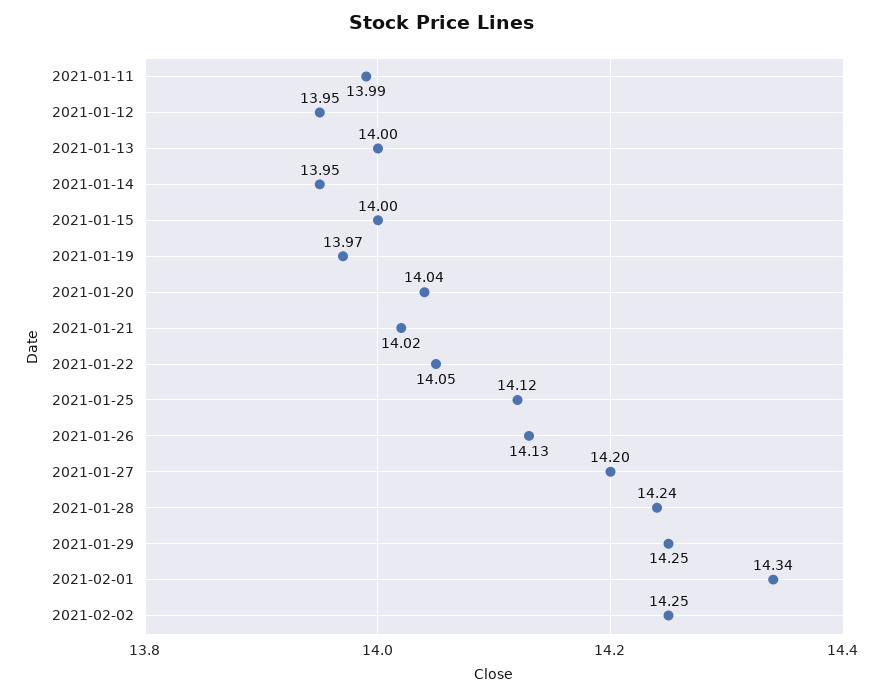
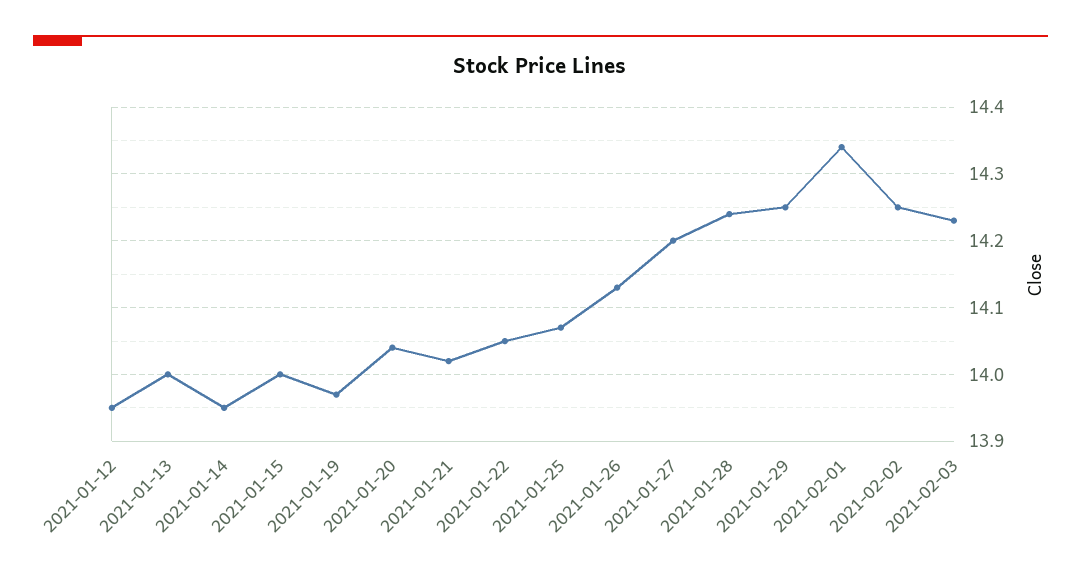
2021-01-11: 13.99 -> none
2021-01-25: 14.12 -> 14.07
2021-02-03: none -> 14.23

